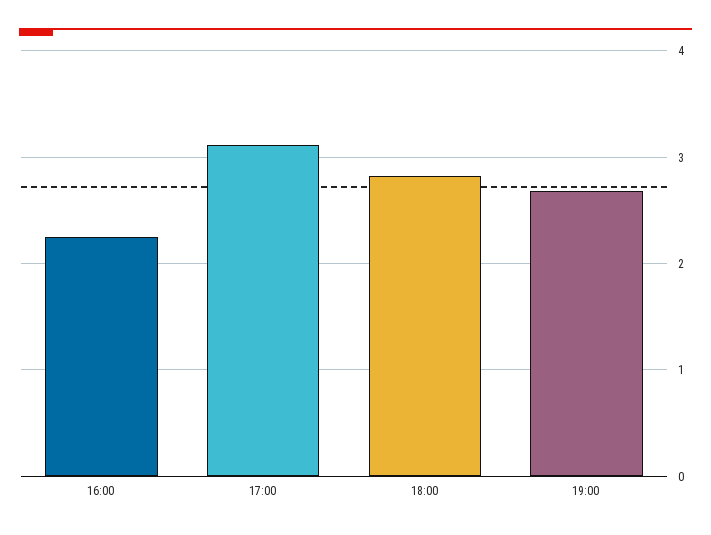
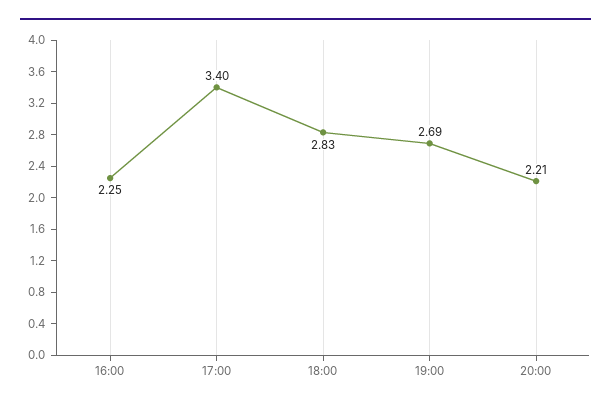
17:00: 3.1 -> 3.4
20:00: none -> 2.21

